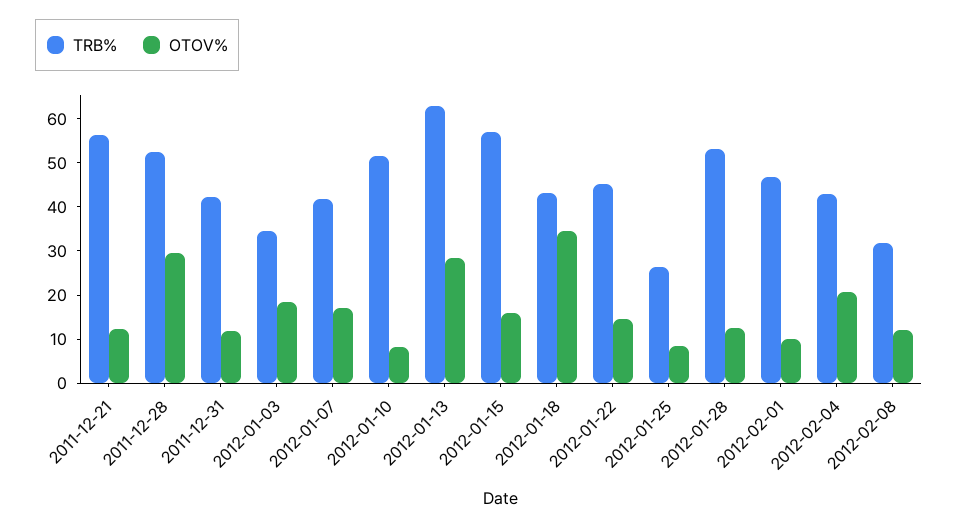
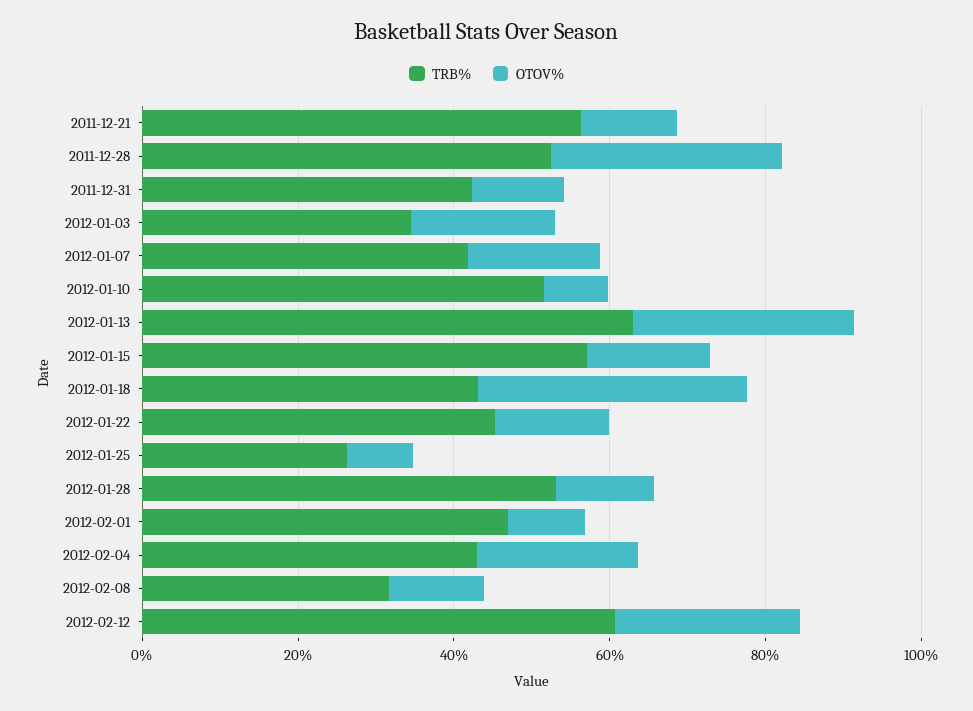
TRB%, 2012-02-12: none -> 60
OTOV%, 2012-02-12: none -> 25

